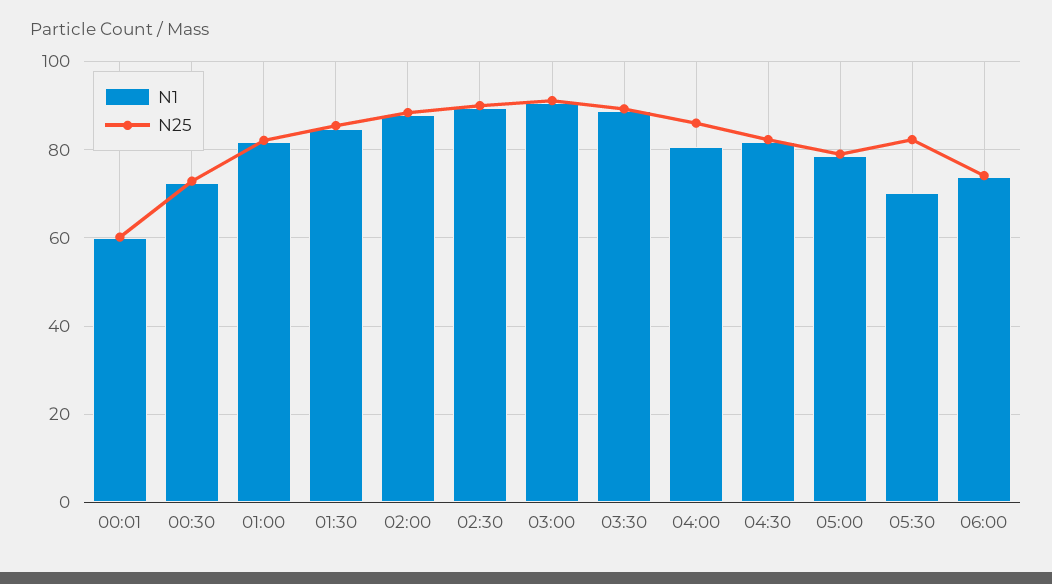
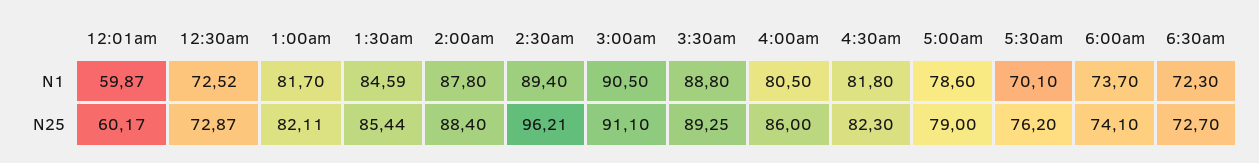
N25, 02:30: 90 -> 96.21
N25, 05:30: 82 -> 76.2
N1, 6:30am: none -> 72.3
N25, 6:30am: none -> 72.7

